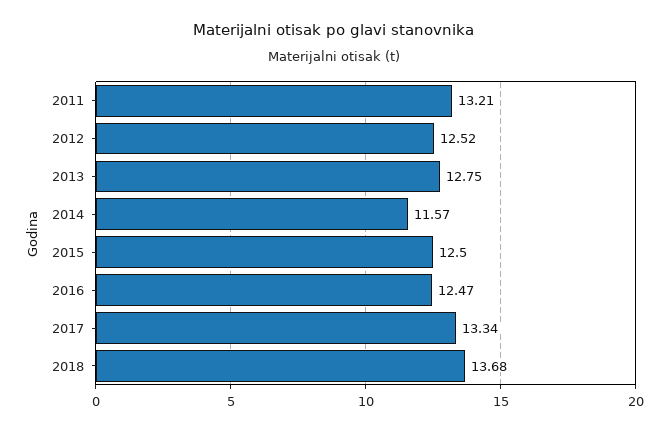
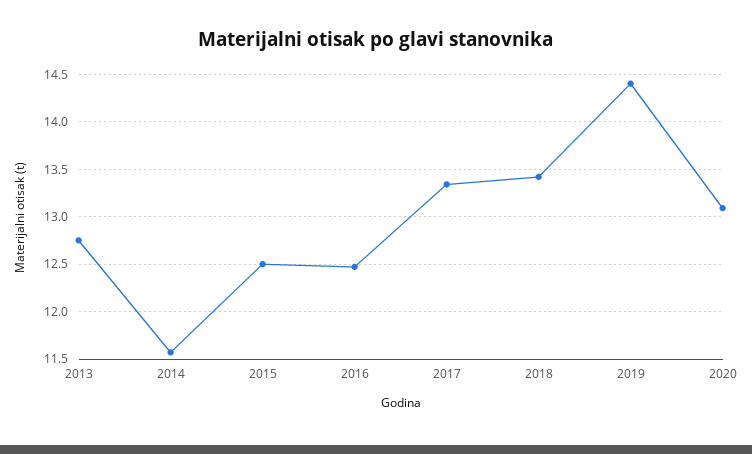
2011: 13.21 -> none
2012: 12.52 -> none
2018: 13.68 -> 13.4
2019: none -> 14.4
2020: none -> 13.1

